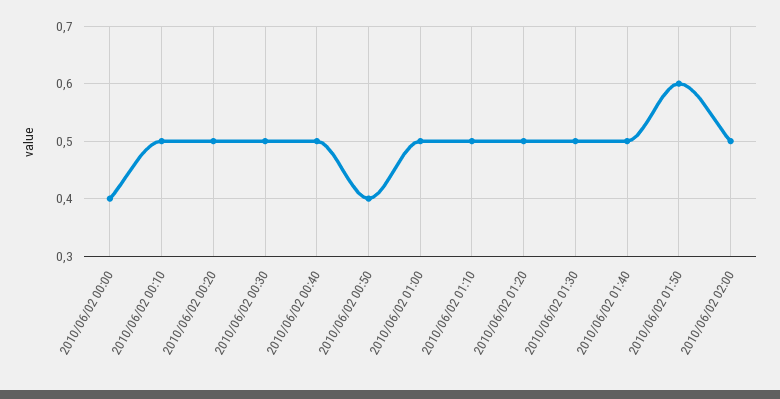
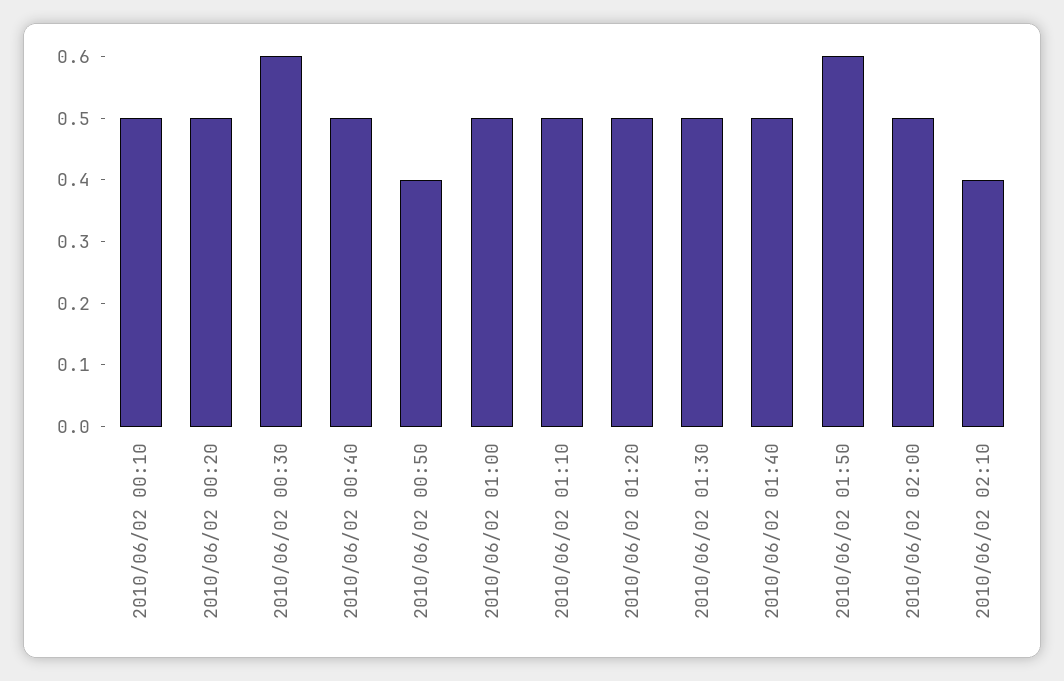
2010/06/02 00:00: 0.4 -> none
2010/06/02 00:30: 0.5 -> 0.6
2010/06/02 02:10: none -> 0.4

